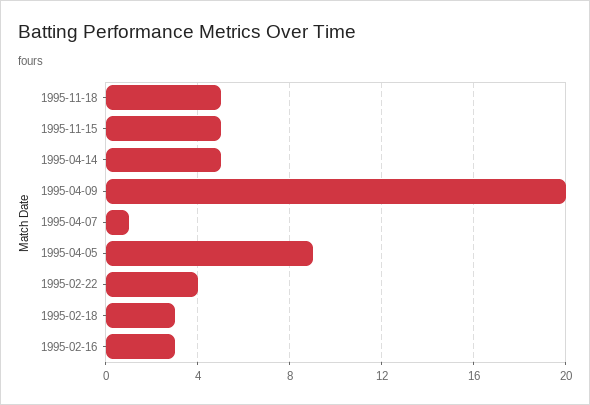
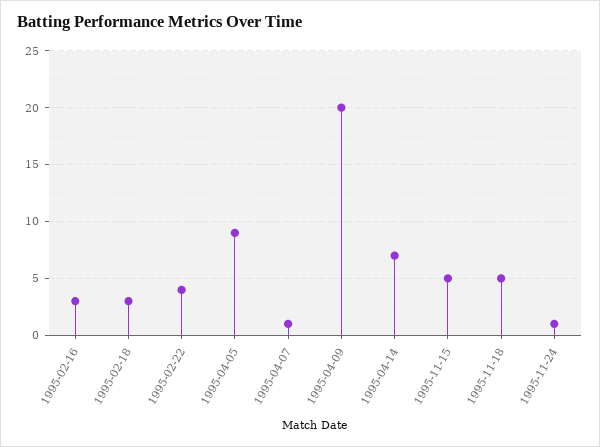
1995-04-14: 5 -> 7
1995-11-24: none -> 1

